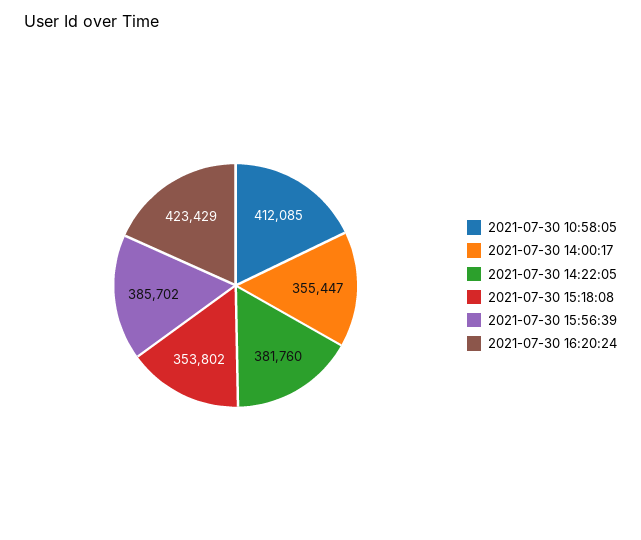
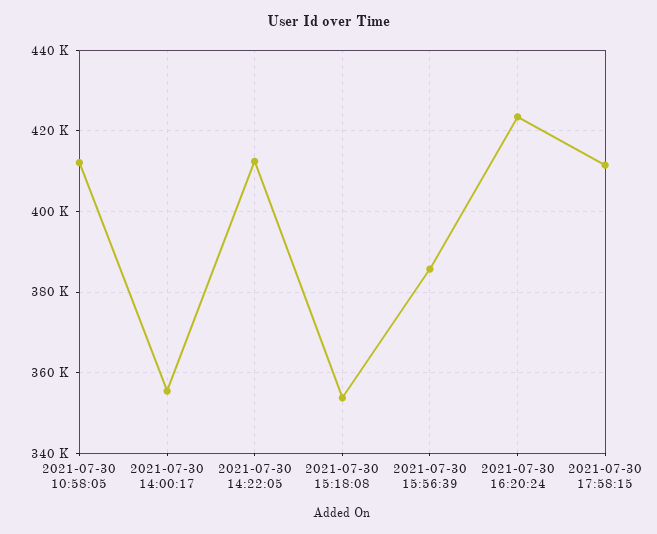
2021-07-30 14:22:05: 381760 -> 412000
2021-07-30 17:58:15: none -> 412000

